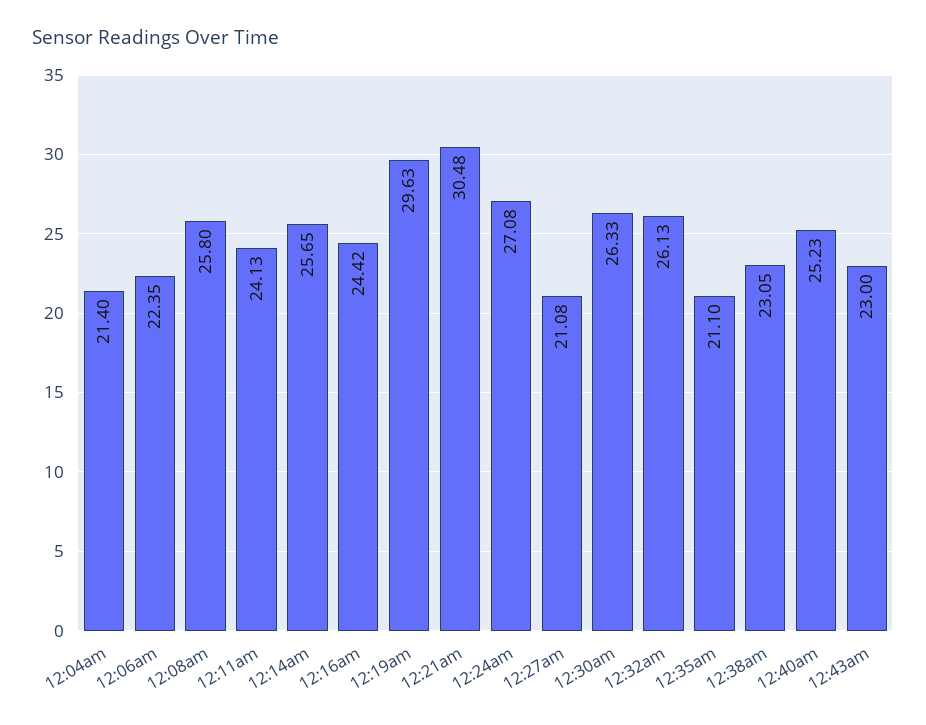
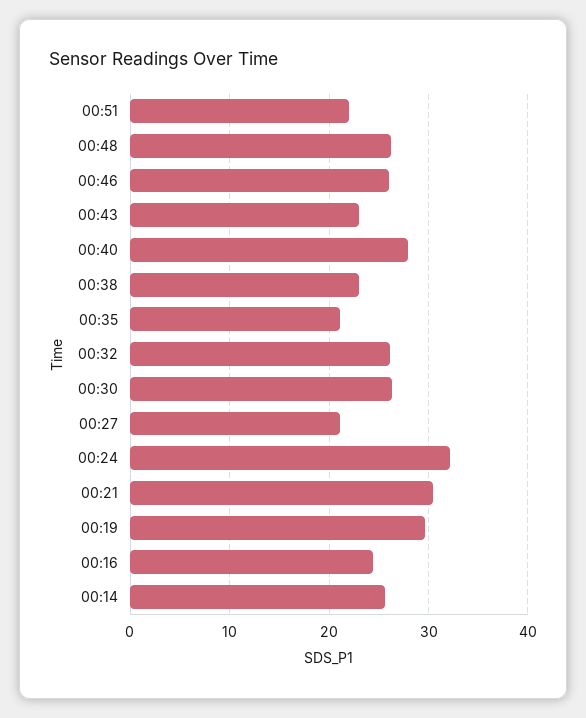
12:04am: 21.4 -> none
12:06am: 22.35 -> none
12:08am: 25.8 -> none
12:11am: 24.13 -> none
12:24am: 27.08 -> 32
12:40am: 25.23 -> 28
00:51: none -> 22
00:48: none -> 26
00:46: none -> 26

